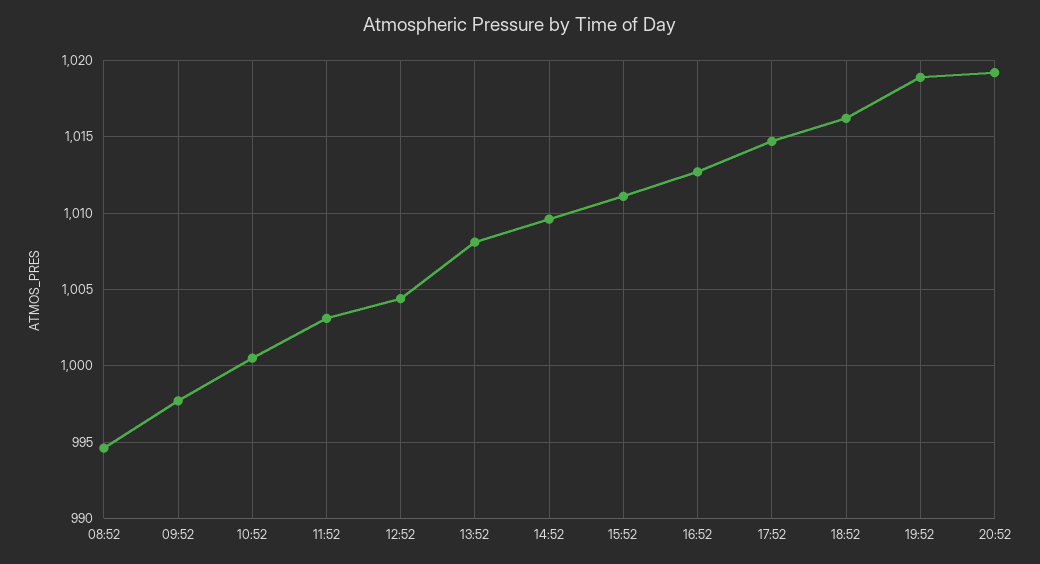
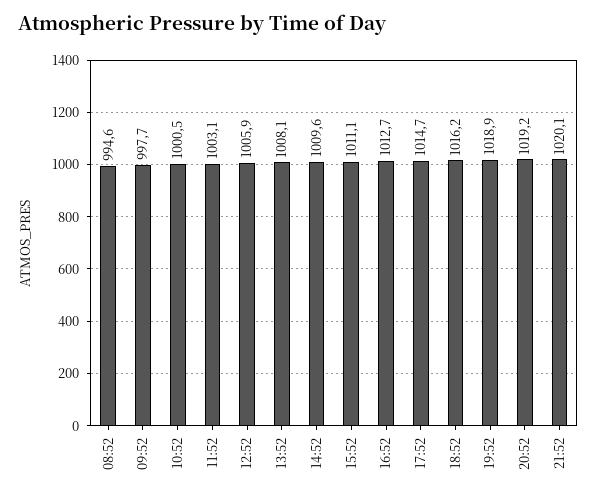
12:52: 1004.5 -> 1005.9
21:52: none -> 1020.1

